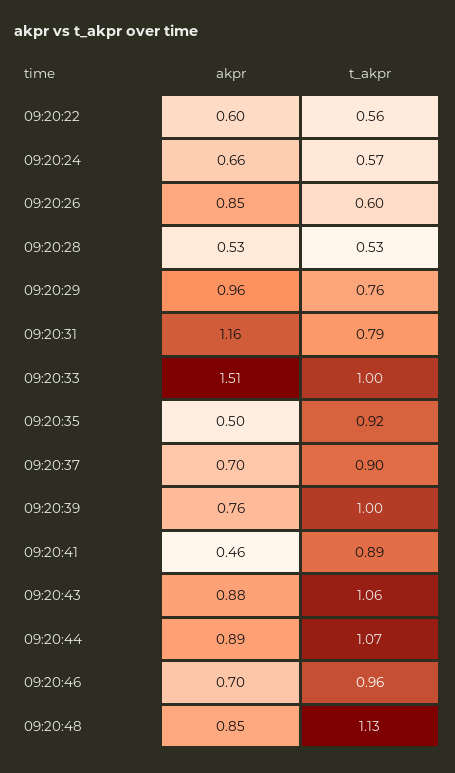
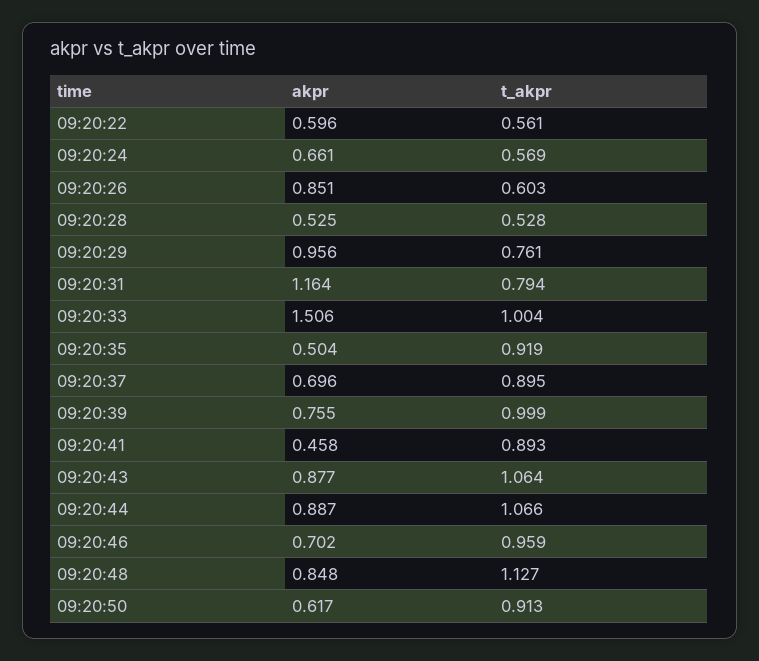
akpr, 09:20:50: none -> 0.617
t_akpr, 09:20:50: none -> 0.913

